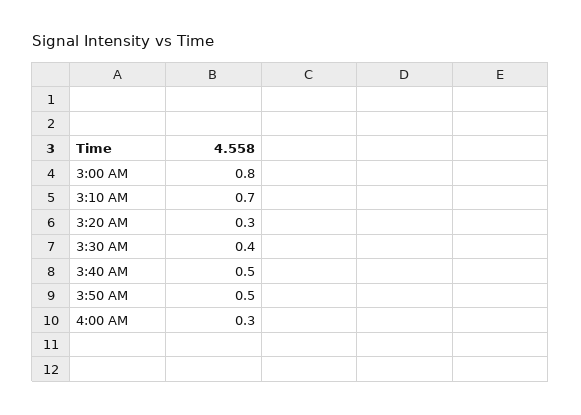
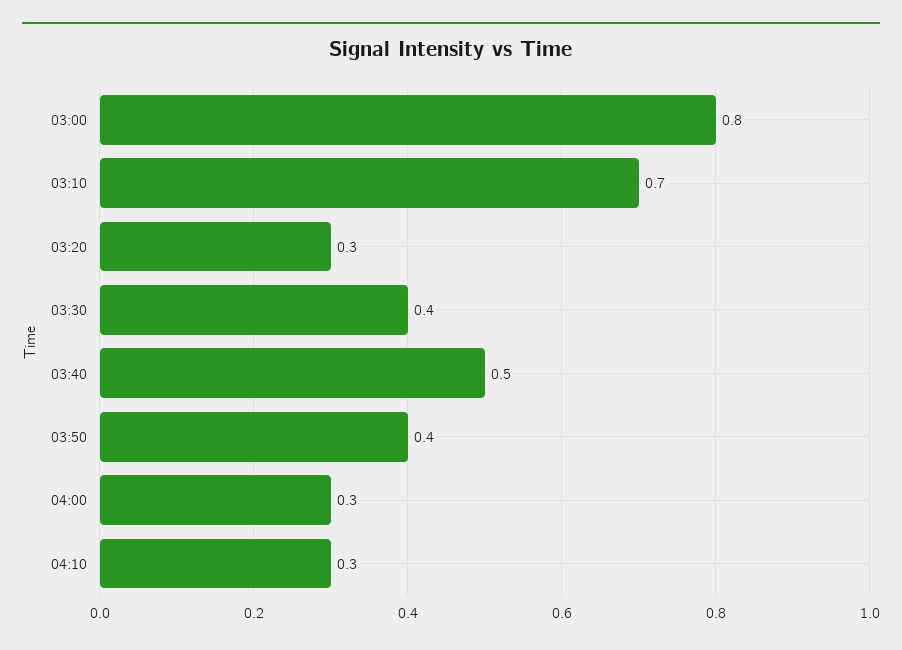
3:50 AM: 0.5 -> 0.4
04:10: none -> 0.3

